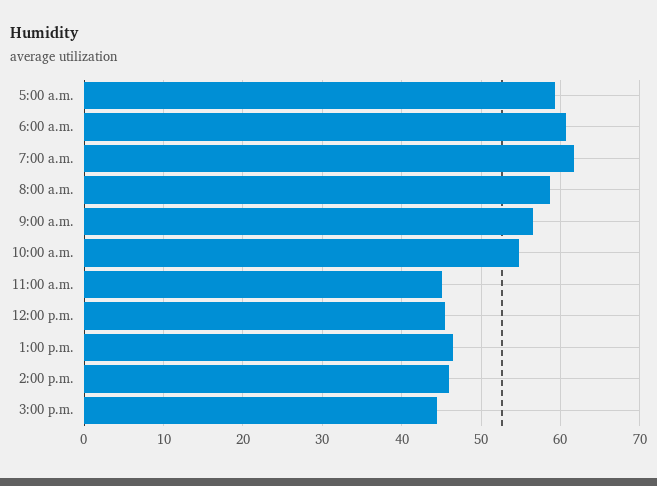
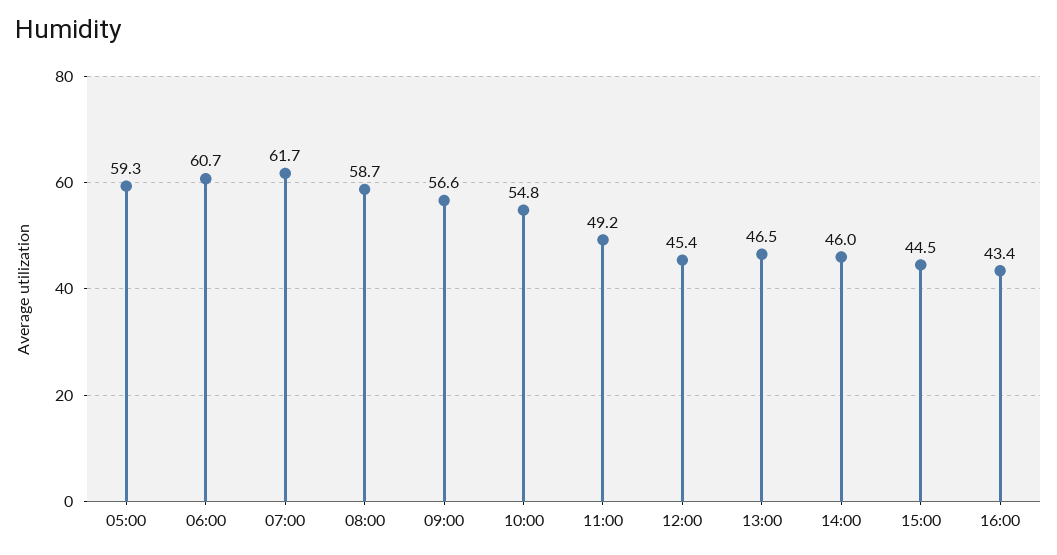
11:00 a.m.: 45 -> 49.2
16:00: none -> 43.4

